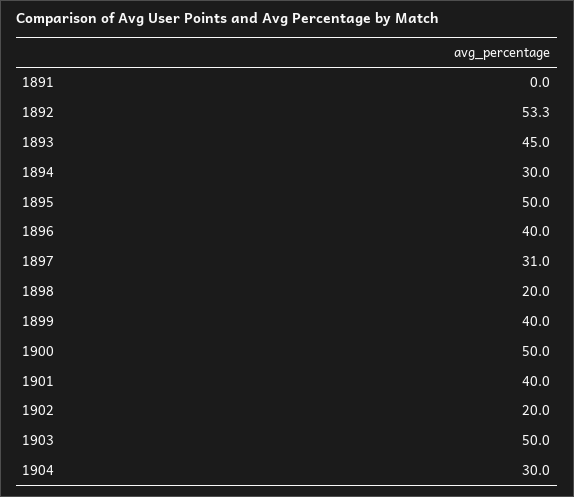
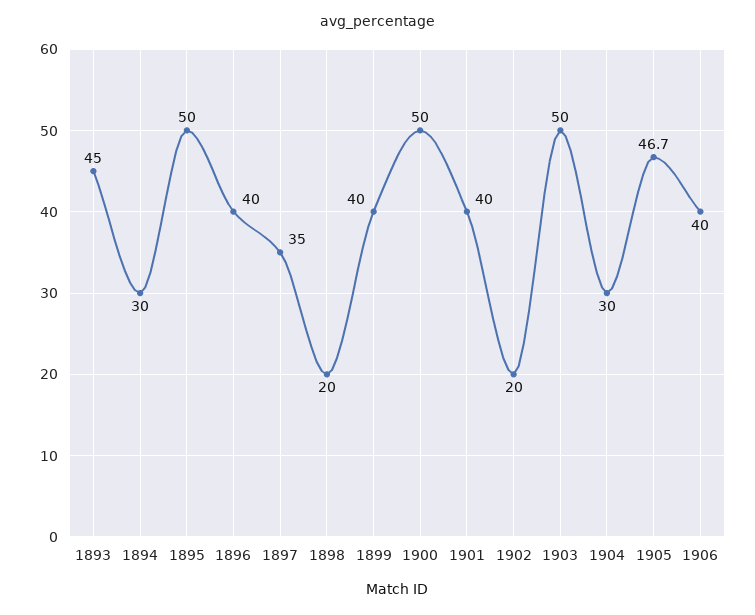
1891: 0 -> none
1892: 53.3 -> none
1897: 31 -> 35
1905: none -> 46.7
1906: none -> 40

